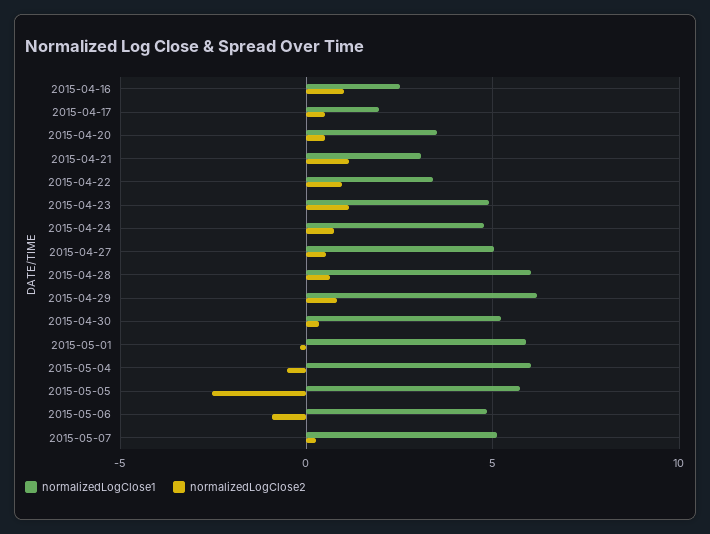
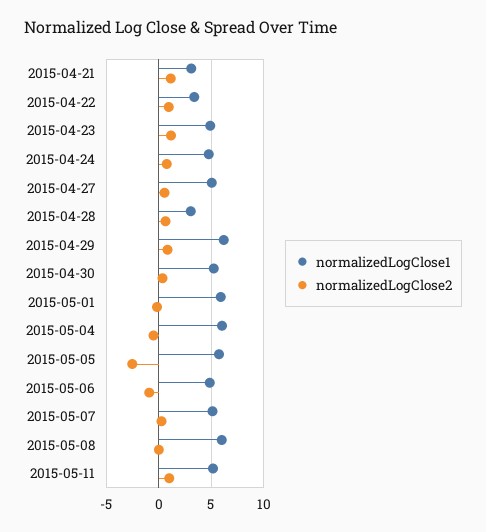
normalizedLogClose1, 2015-04-16: 2.5 -> none
normalizedLogClose2, 2015-04-16: 1 -> none
normalizedLogClose1, 2015-04-17: 2 -> none
normalizedLogClose2, 2015-04-17: 0.5 -> none
normalizedLogClose1, 2015-04-20: 3.5 -> none
normalizedLogClose2, 2015-04-20: 0.5 -> none
normalizedLogClose1, 2015-04-28: 6 -> 3
normalizedLogClose1, 2015-05-08: none -> 6
normalizedLogClose2, 2015-05-08: none -> 0
normalizedLogClose1, 2015-05-11: none -> 5
normalizedLogClose2, 2015-05-11: none -> 1

